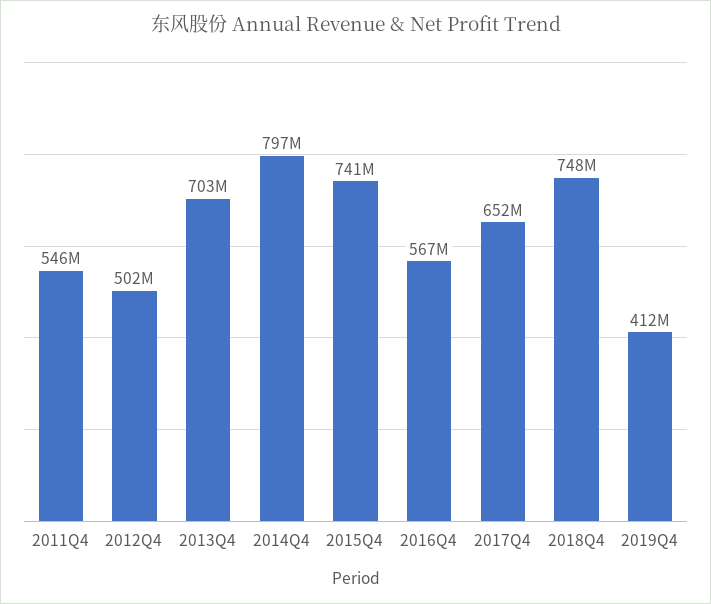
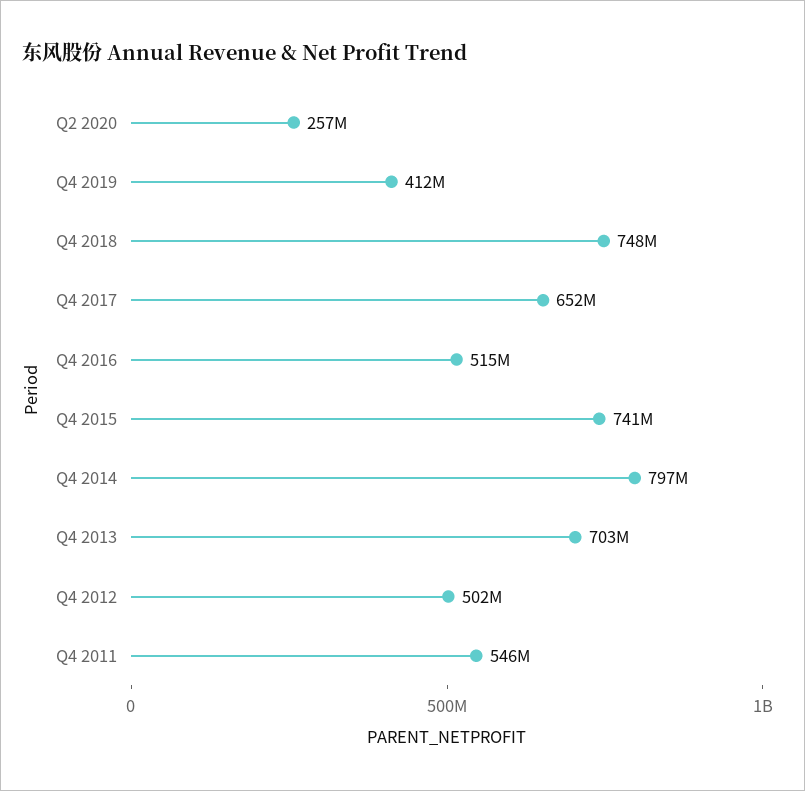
2016Q4: 567000000 -> 515000000
Q2 2020: none -> 257000000

